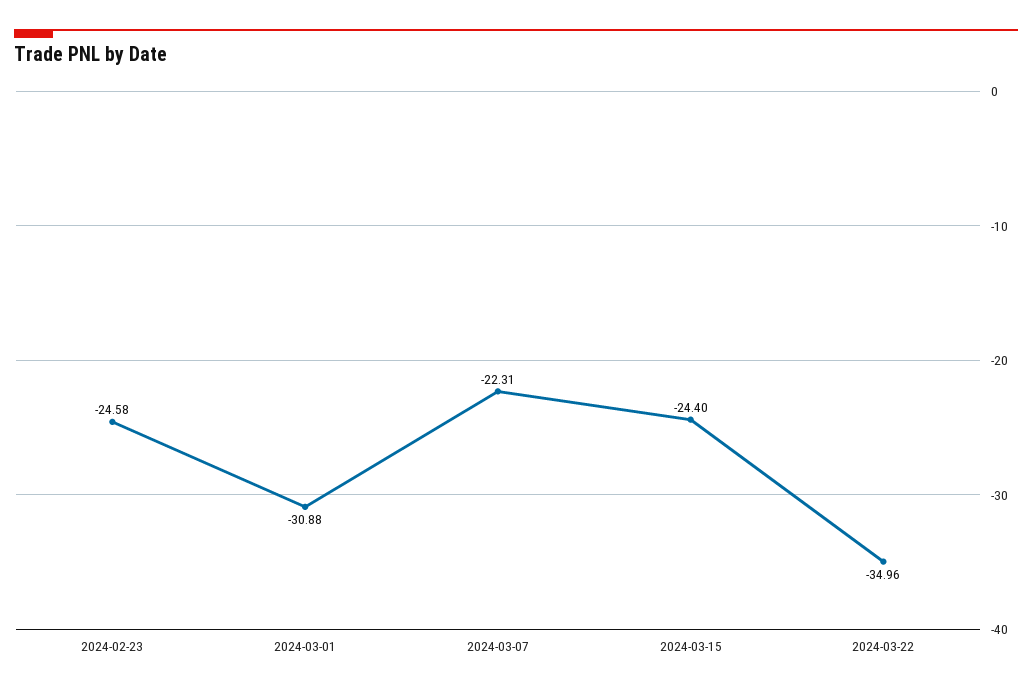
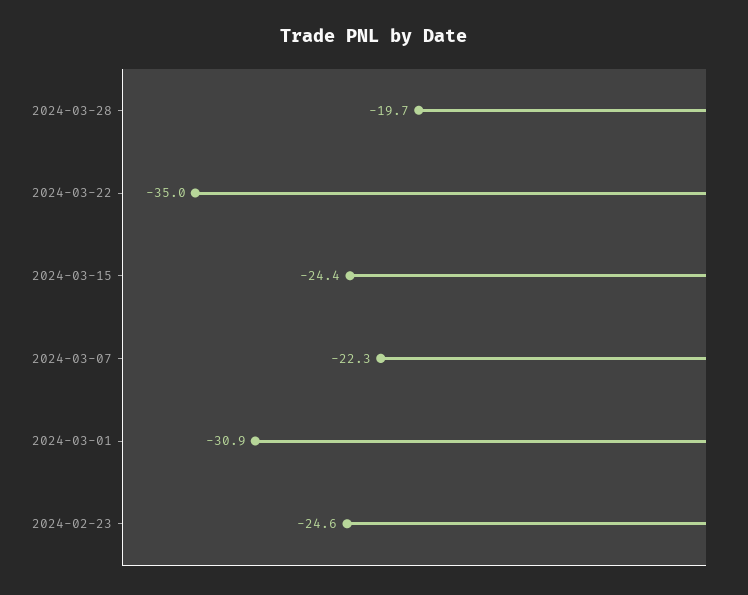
2024-03-28: none -> -19.7

